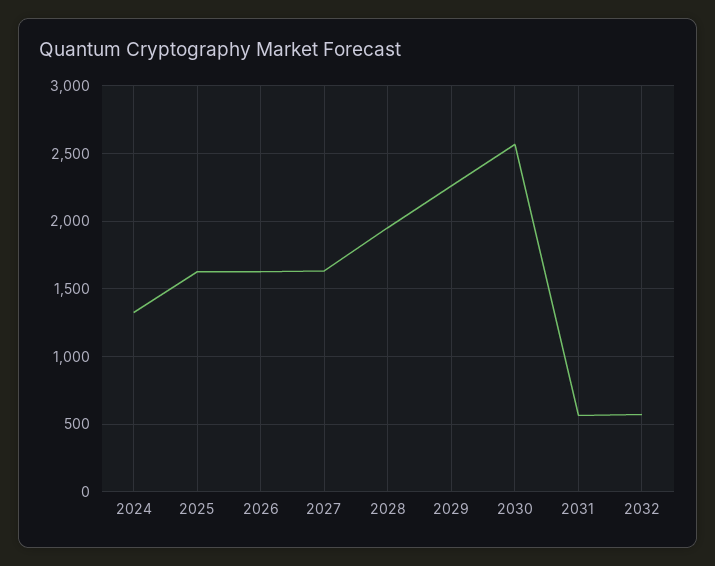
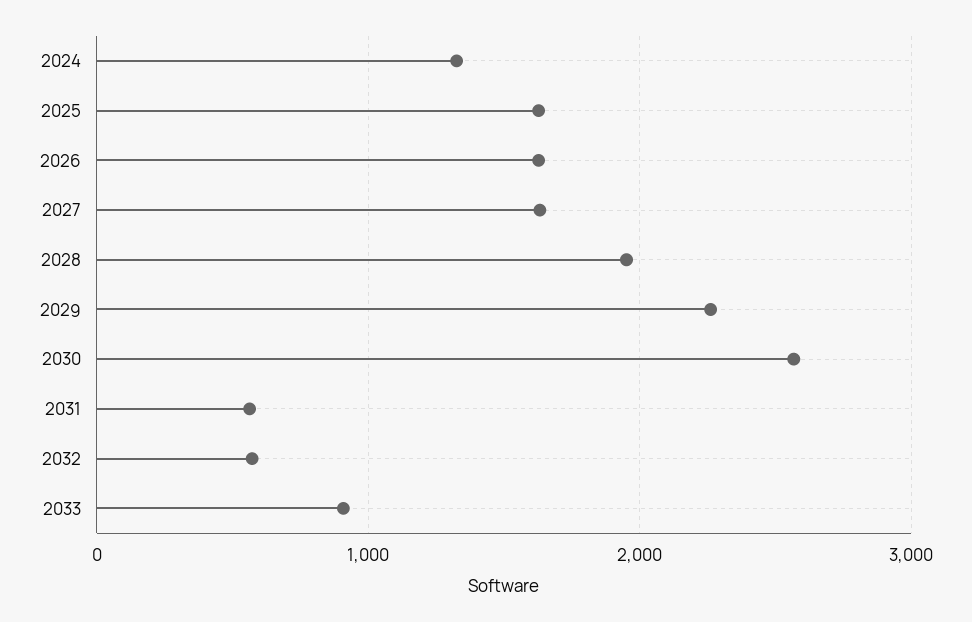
2033: none -> 900

